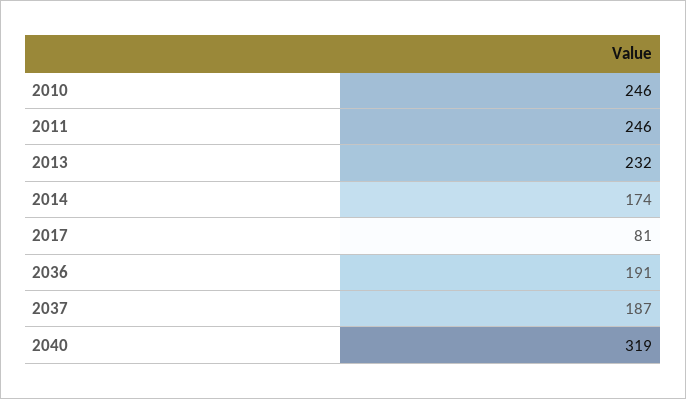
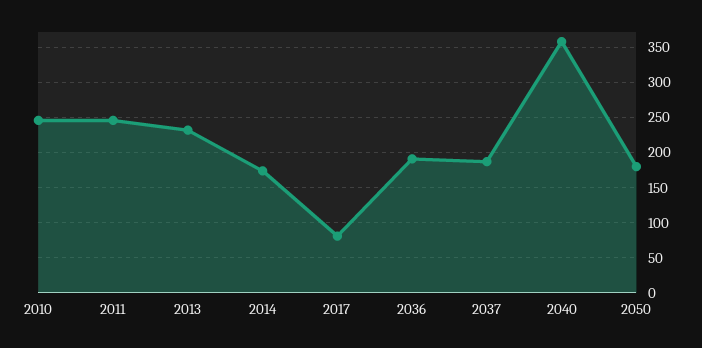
2040: 319 -> 360
2050: none -> 180

